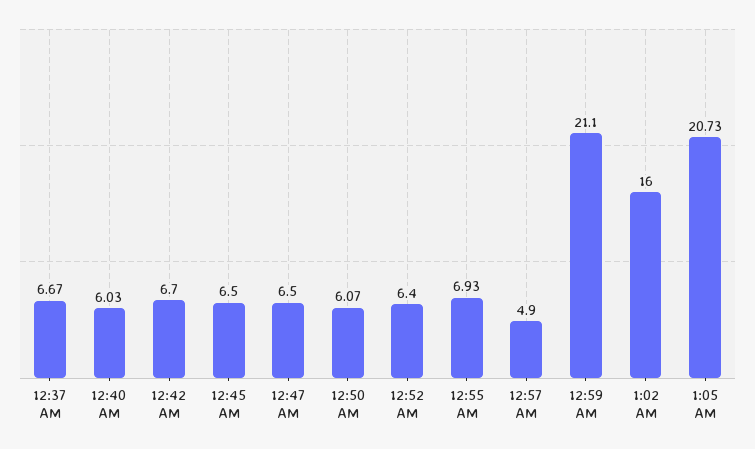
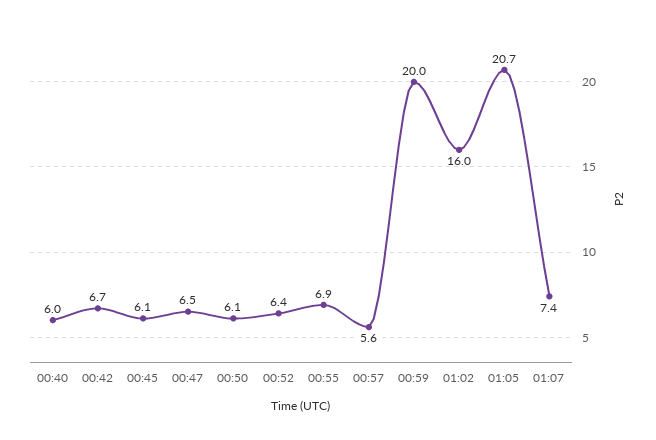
12:37 AM: 6.67 -> none
12:45 AM: 6.5 -> 6.1
12:57 AM: 4.9 -> 5.6
12:59 AM: 21.1 -> 20
01:07: none -> 7.4

